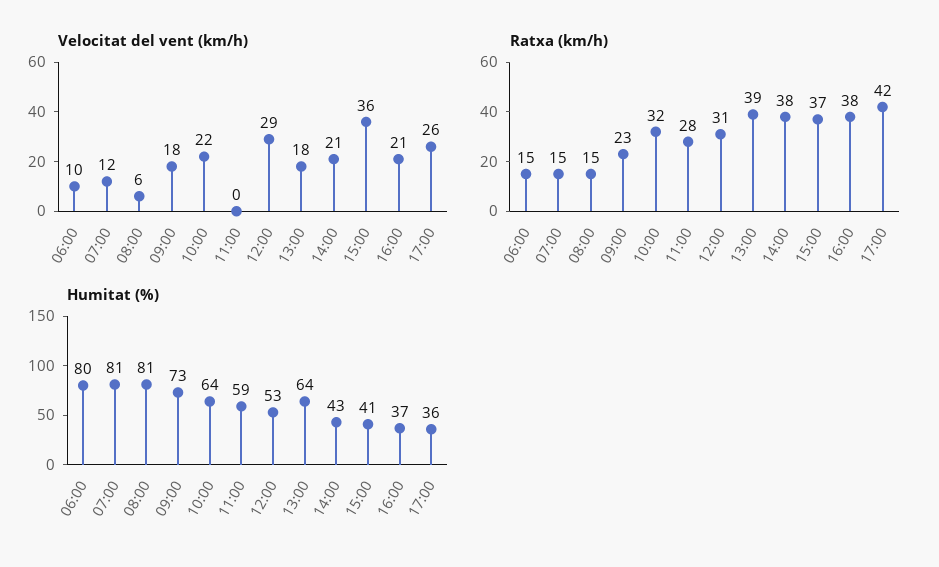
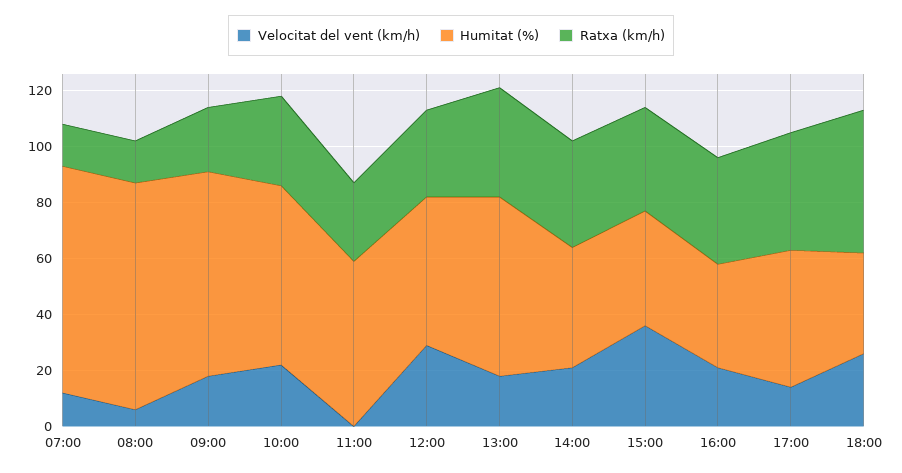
Velocitat del vent (km/h), 06:00: 10 -> none
Velocitat del vent (km/h), 17:00: 26 -> 15
Ratxa (km/h), 06:00: 15 -> none
Humitat (%), 06:00: 80 -> none
Humitat (%), 17:00: 36 -> 50
Velocitat del vent (km/h), 18:00: none -> 25
Humitat (%), 18:00: none -> 35
Ratxa (km/h), 18:00: none -> 50

